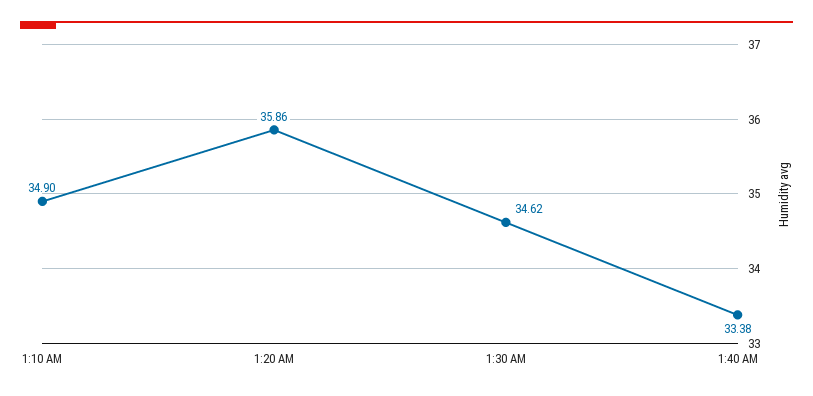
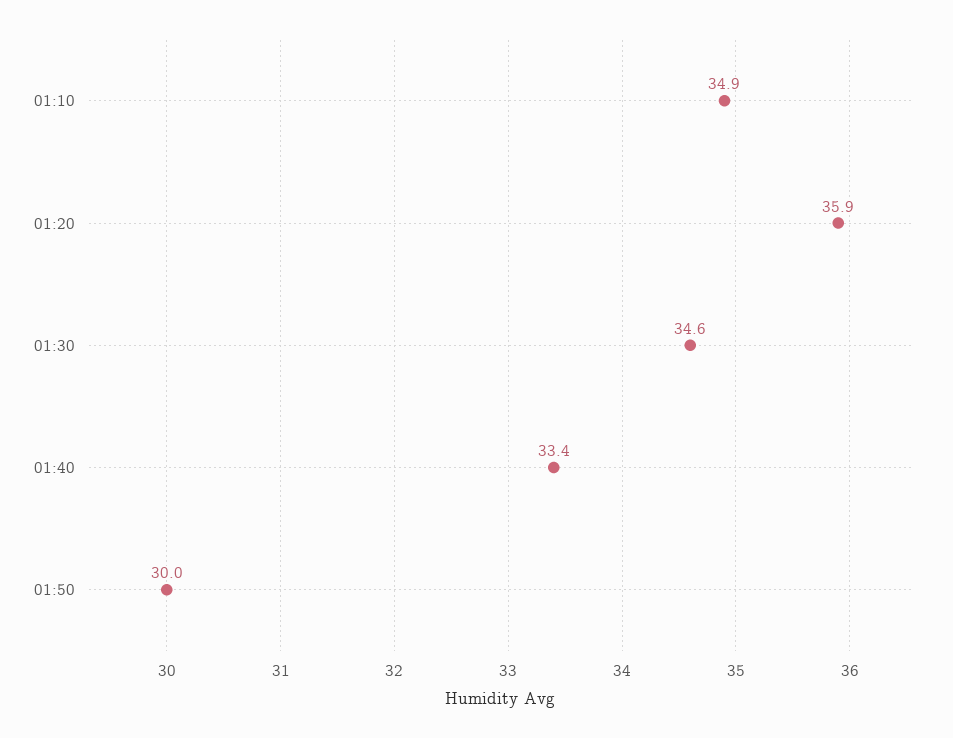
01:50: none -> 30

